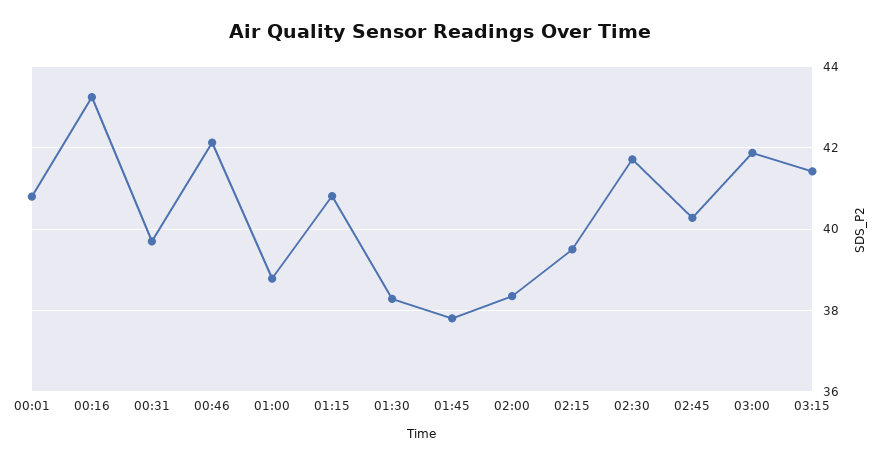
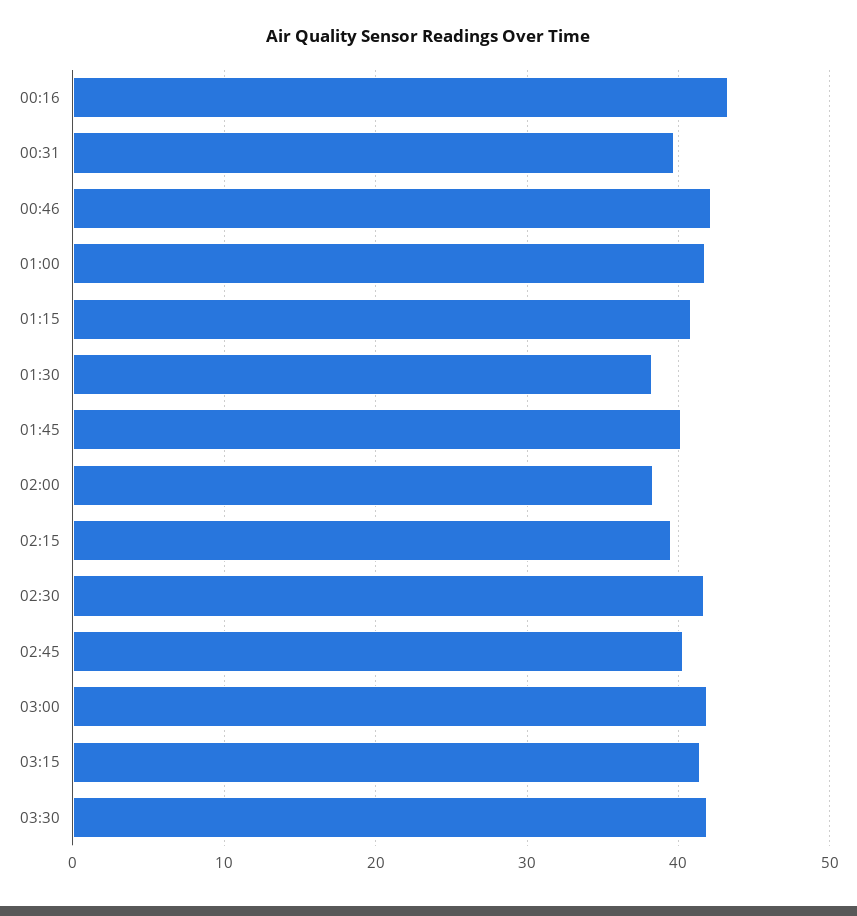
00:01: 40.8 -> none
01:00: 38.8 -> 42
01:45: 37.8 -> 40
03:30: none -> 42

